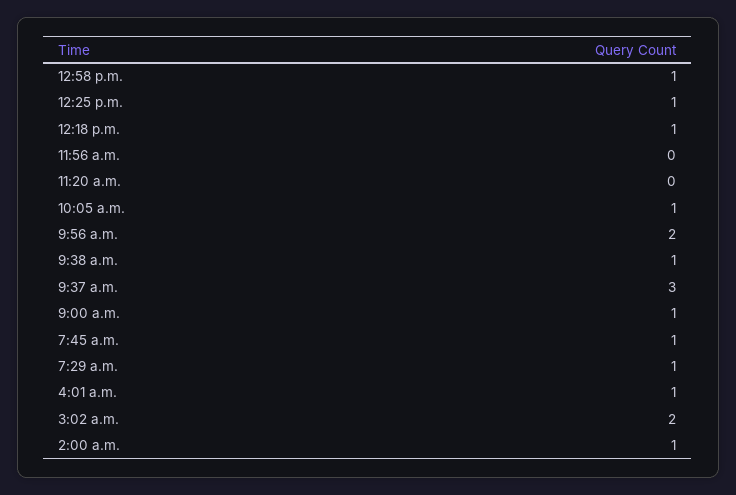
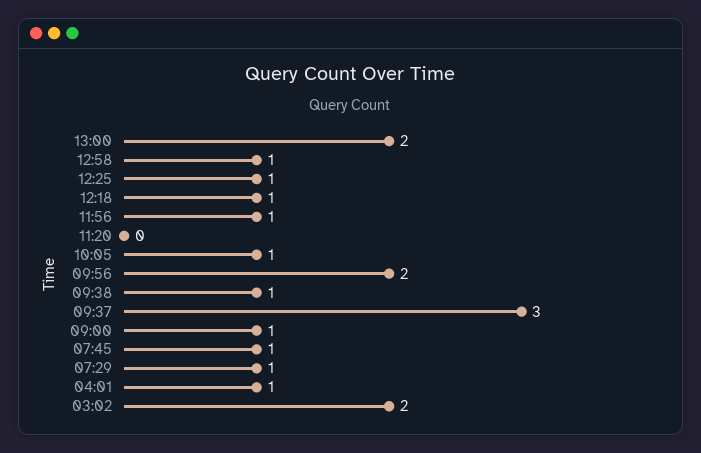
11:56 a.m.: 0 -> 1
2:00 a.m.: 1 -> none
13:00: none -> 2

